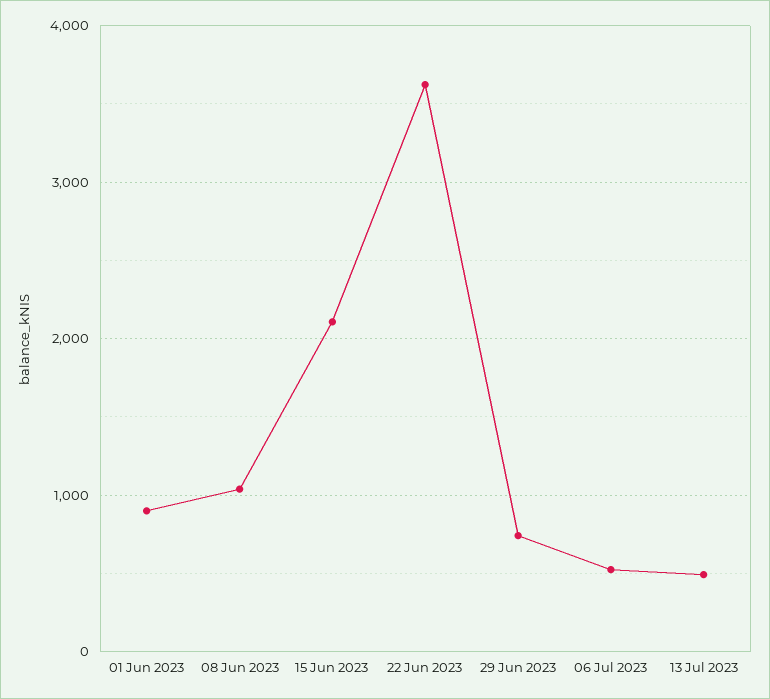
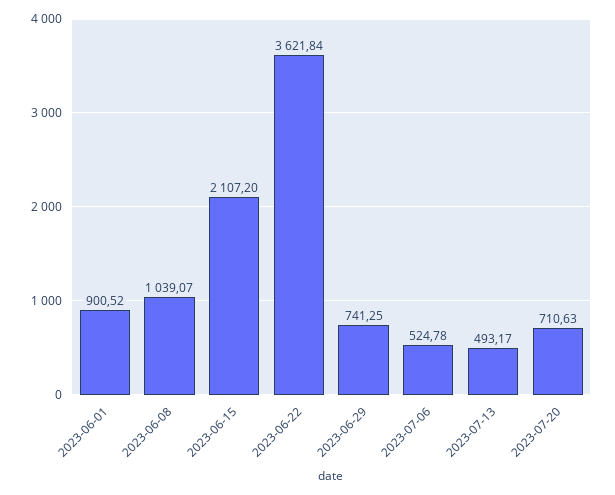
2023-07-20: none -> 710.63

